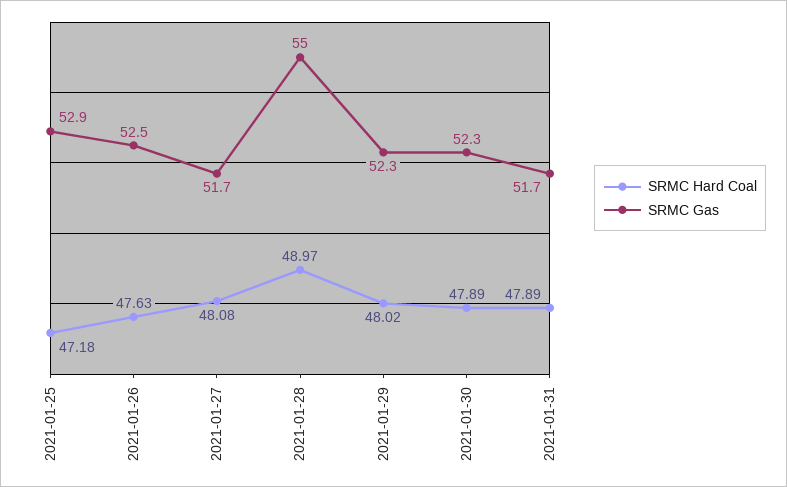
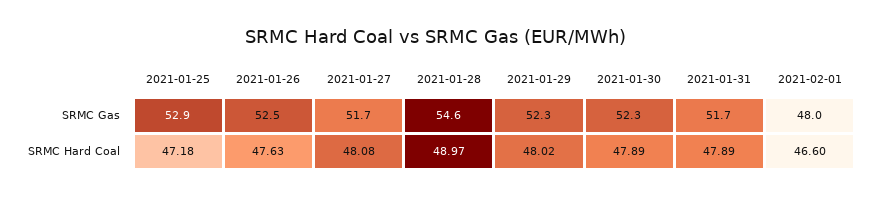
SRMC Gas, 2021-01-28: 55 -> 54.6
SRMC Gas, 2021-02-01: none -> 48
SRMC Hard Coal, 2021-02-01: none -> 46.6

